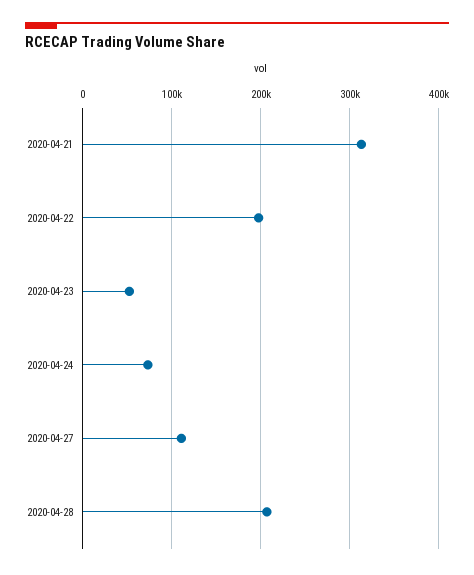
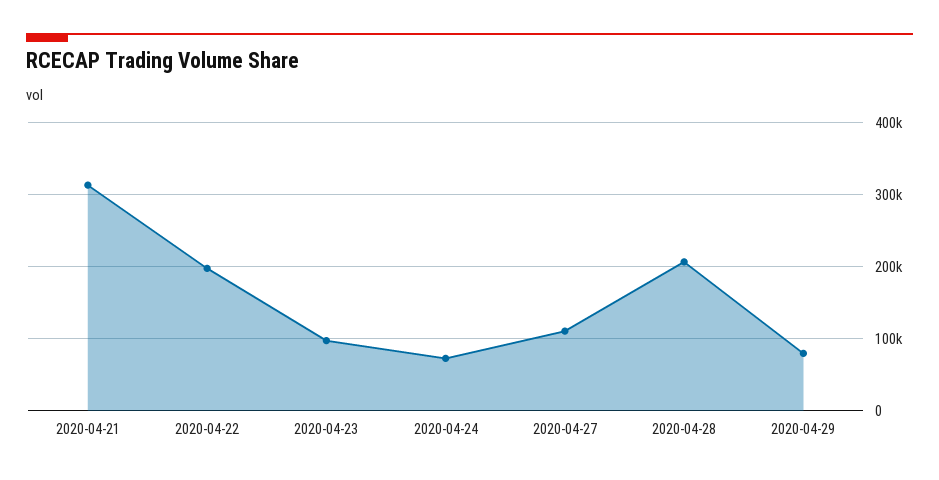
2020-04-23: 50000 -> 100000
2020-04-29: none -> 80000

